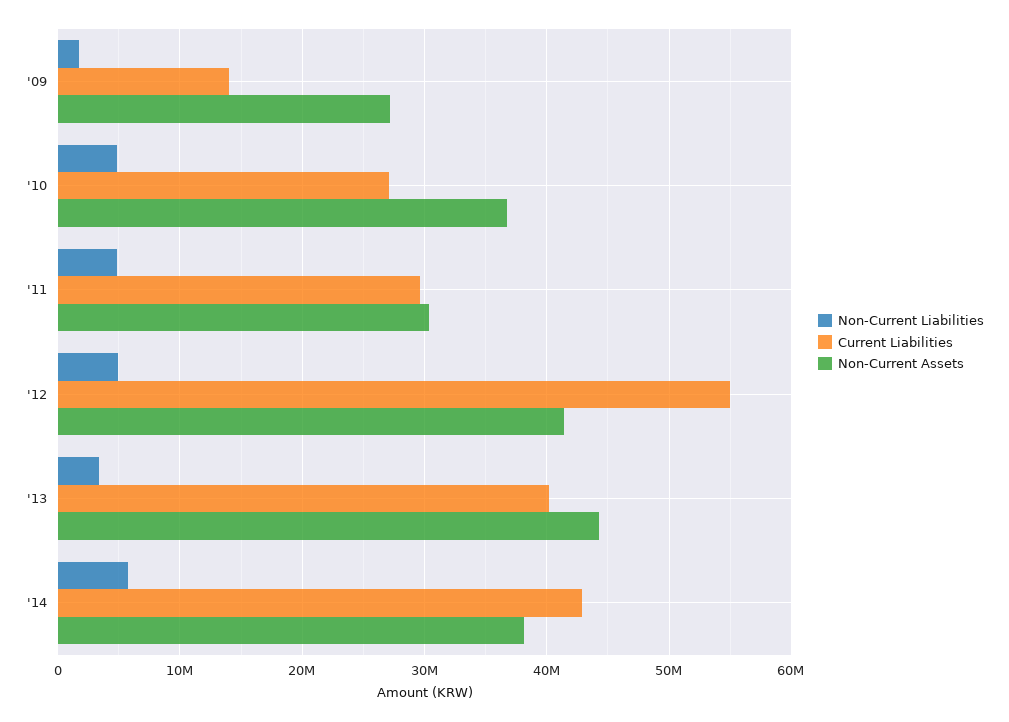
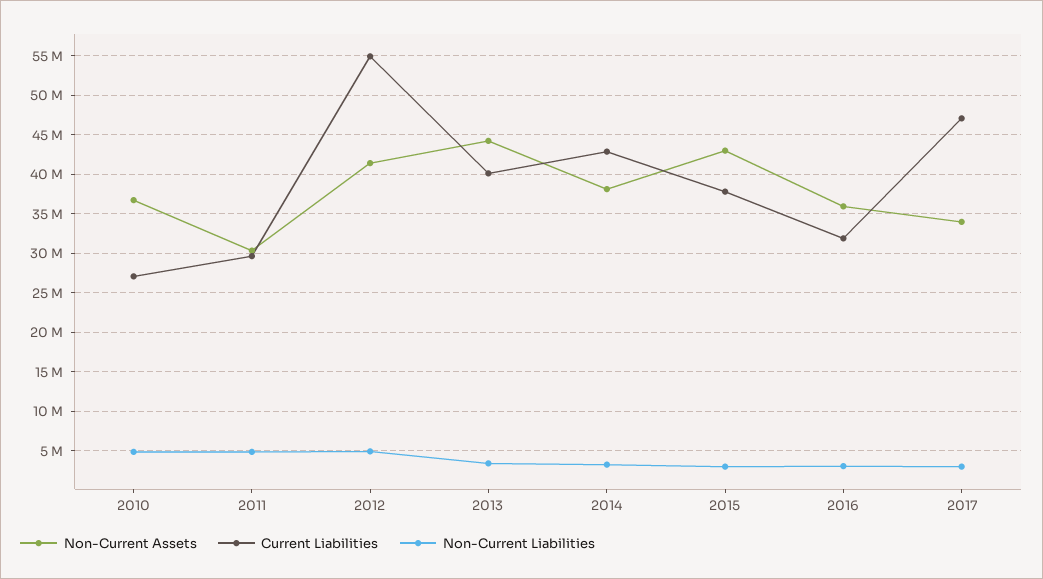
Non-Current Liabilities, '09: 2000000 -> none
Current Liabilities, '09: 14000000 -> none
Non-Current Assets, '09: 27000000 -> none
Non-Current Liabilities, '14: 6000000 -> 3000000
Non-Current Assets, 2015: none -> 43000000
Current Liabilities, 2015: none -> 38000000
Non-Current Liabilities, 2015: none -> 3000000
Non-Current Assets, 2016: none -> 36000000
Current Liabilities, 2016: none -> 32000000
Non-Current Liabilities, 2016: none -> 3000000
Non-Current Assets, 2017: none -> 34000000
Current Liabilities, 2017: none -> 47000000
Non-Current Liabilities, 2017: none -> 3000000

